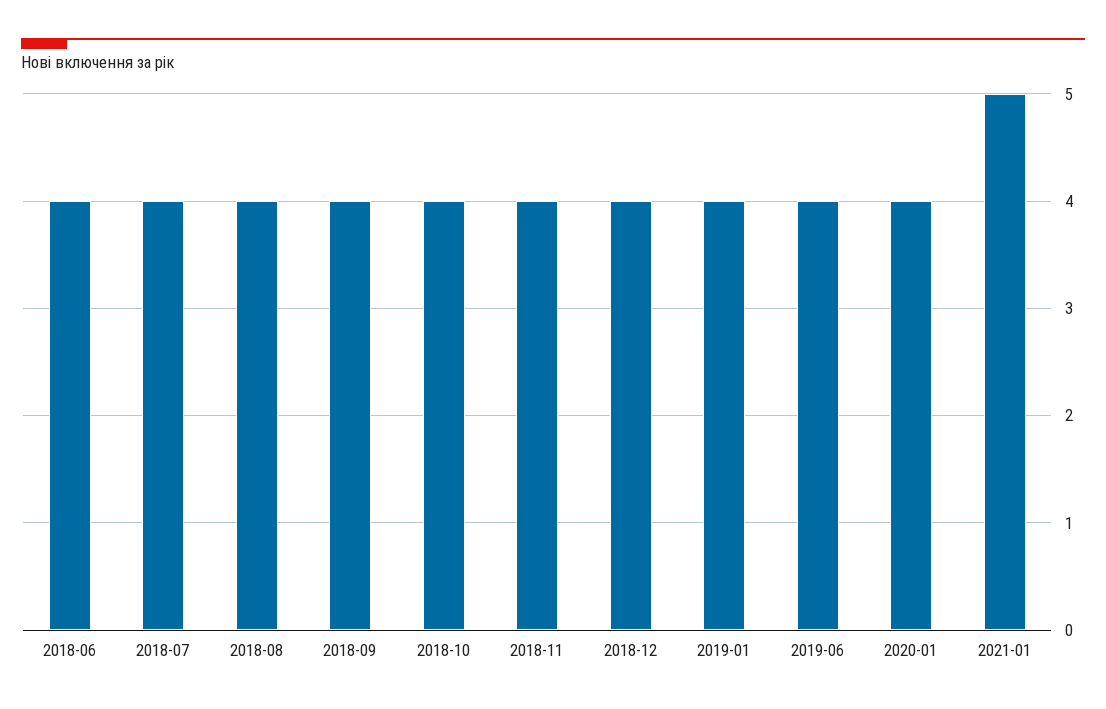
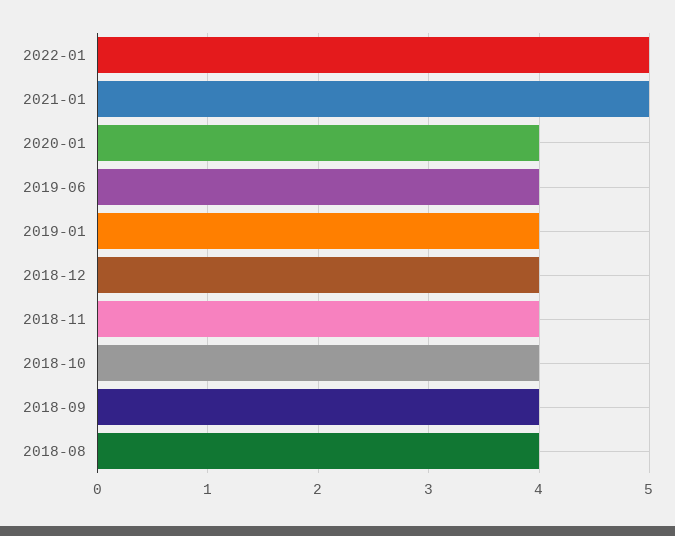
2018-06: 4 -> none
2018-07: 4 -> none
2022-01: none -> 5

